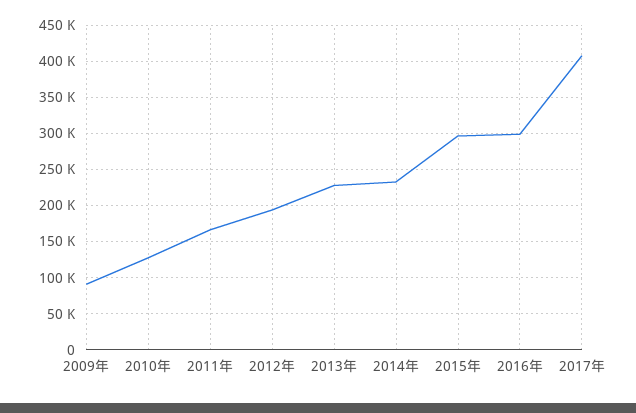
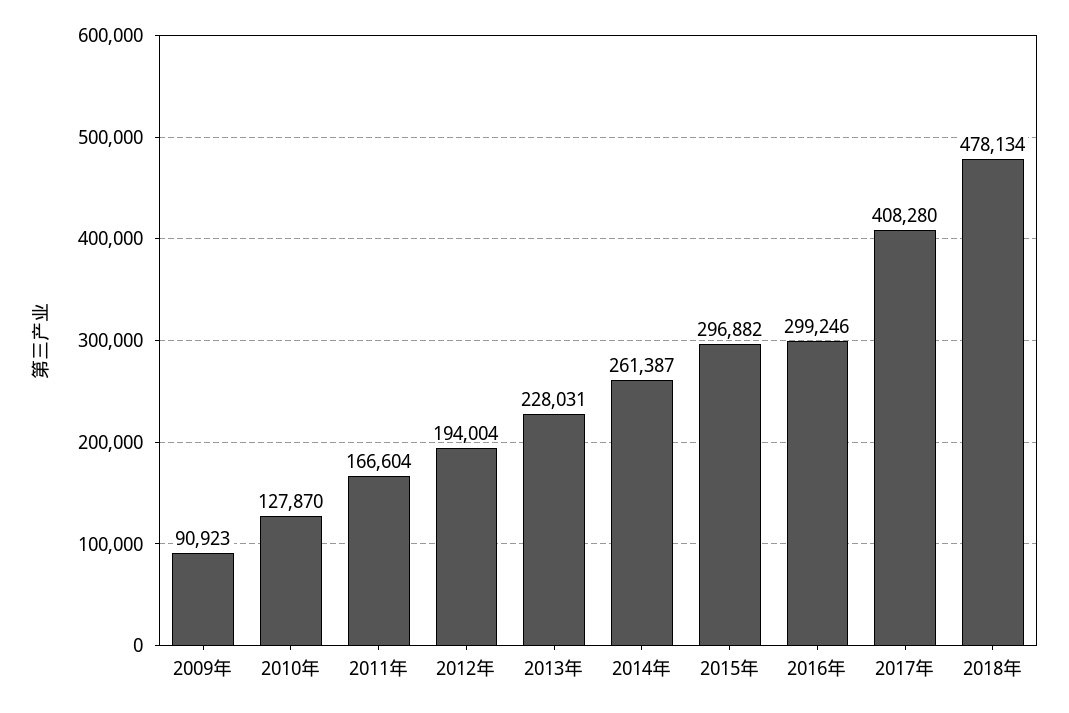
2014年: 230000 -> 261387
2018年: none -> 478134

